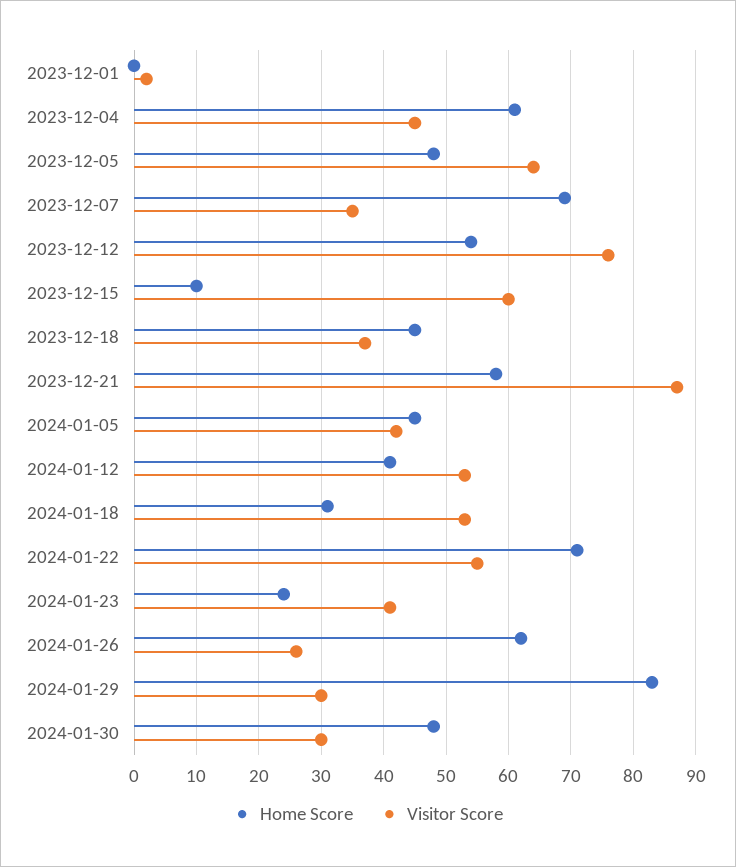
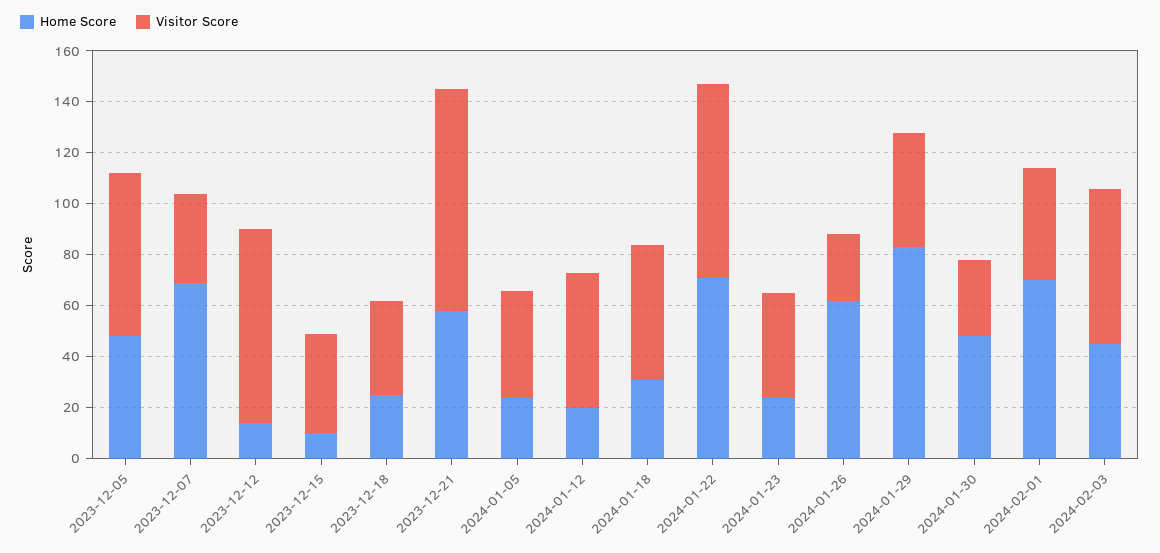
Home Score, 2023-12-01: 0 -> none
Visitor Score, 2023-12-01: 2 -> none
Home Score, 2023-12-04: 61 -> none
Visitor Score, 2023-12-04: 45 -> none
Home Score, 2023-12-12: 54 -> 15
Visitor Score, 2023-12-15: 60 -> 40
Home Score, 2023-12-18: 45 -> 25
Home Score, 2024-01-05: 45 -> 25
Home Score, 2024-01-12: 41 -> 20
Visitor Score, 2024-01-22: 55 -> 75
Visitor Score, 2024-01-29: 30 -> 45
Home Score, 2024-02-01: none -> 70
Visitor Score, 2024-02-01: none -> 45
Home Score, 2024-02-03: none -> 45
Visitor Score, 2024-02-03: none -> 60

